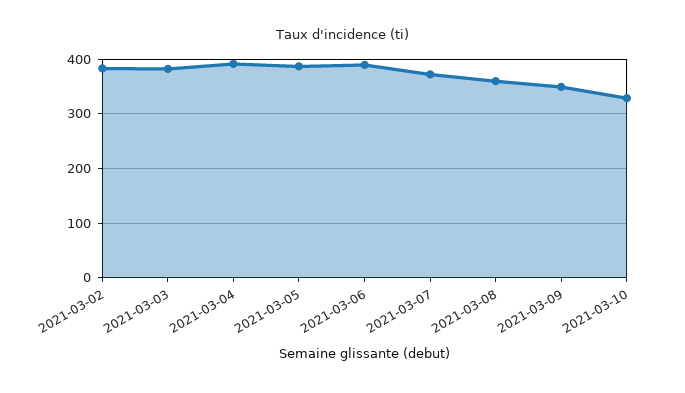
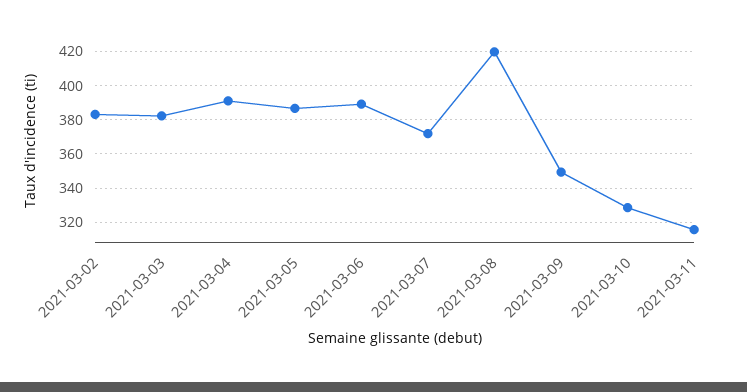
2021-03-08: 360 -> 420
2021-03-11: none -> 315

